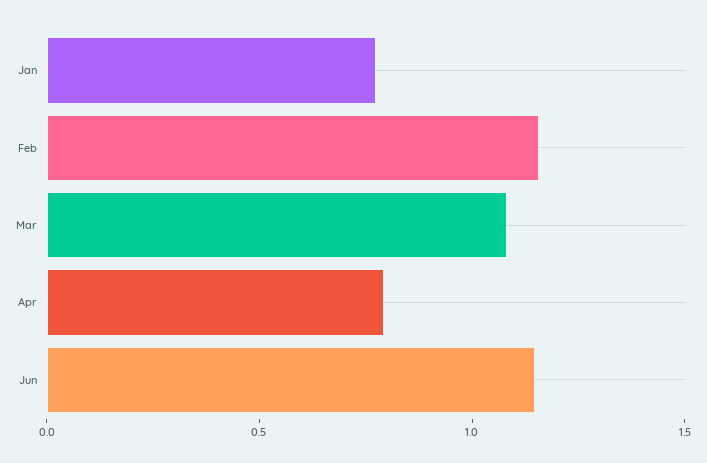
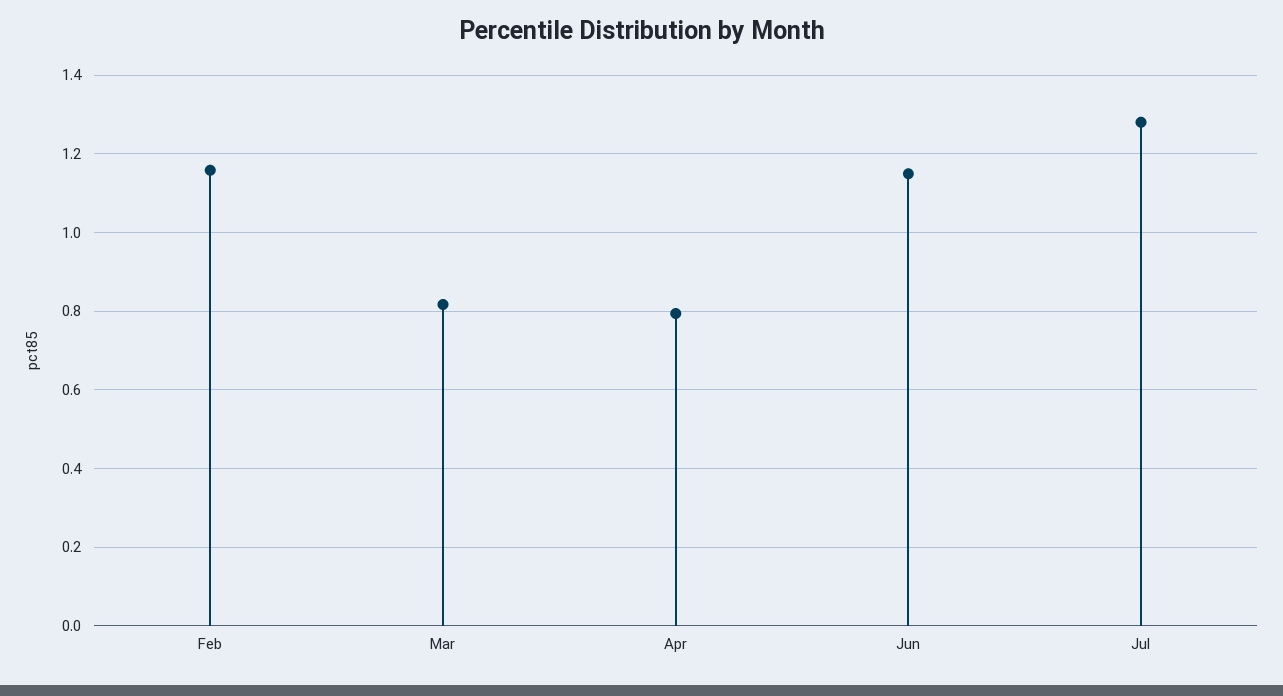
Jan: 0.8 -> none
Mar: 1.1 -> 0.82
Jul: none -> 1.28

